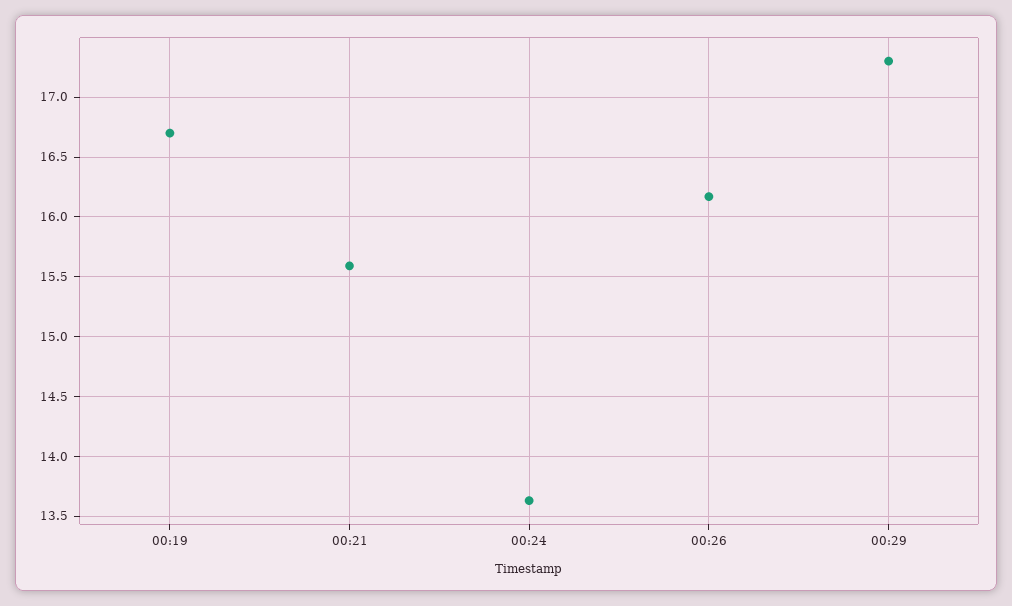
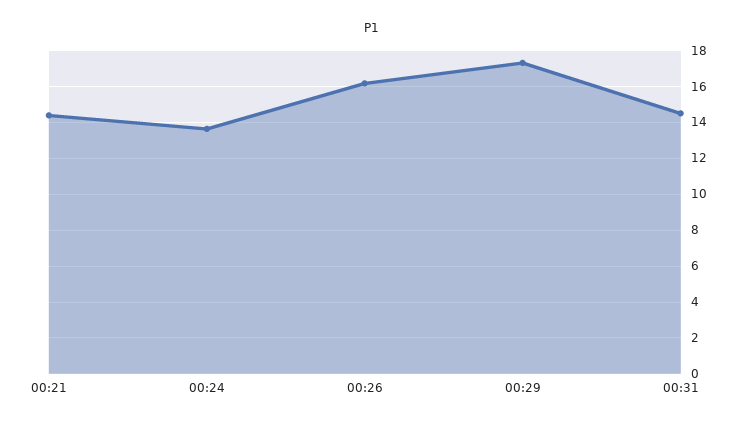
00:19: 16.7 -> none
00:21: 15.6 -> 14.5
00:31: none -> 14.5

